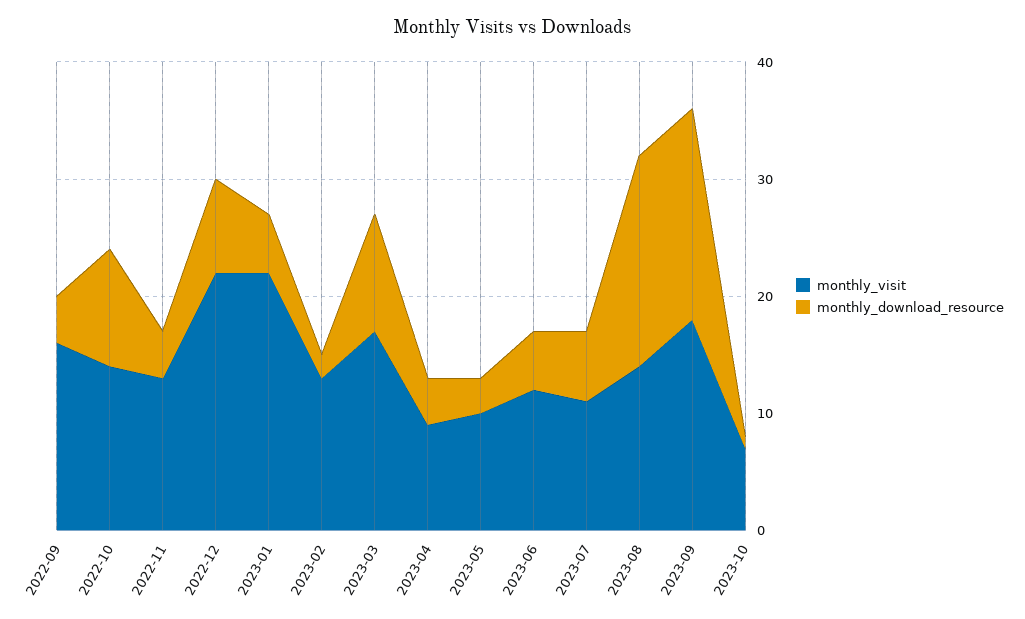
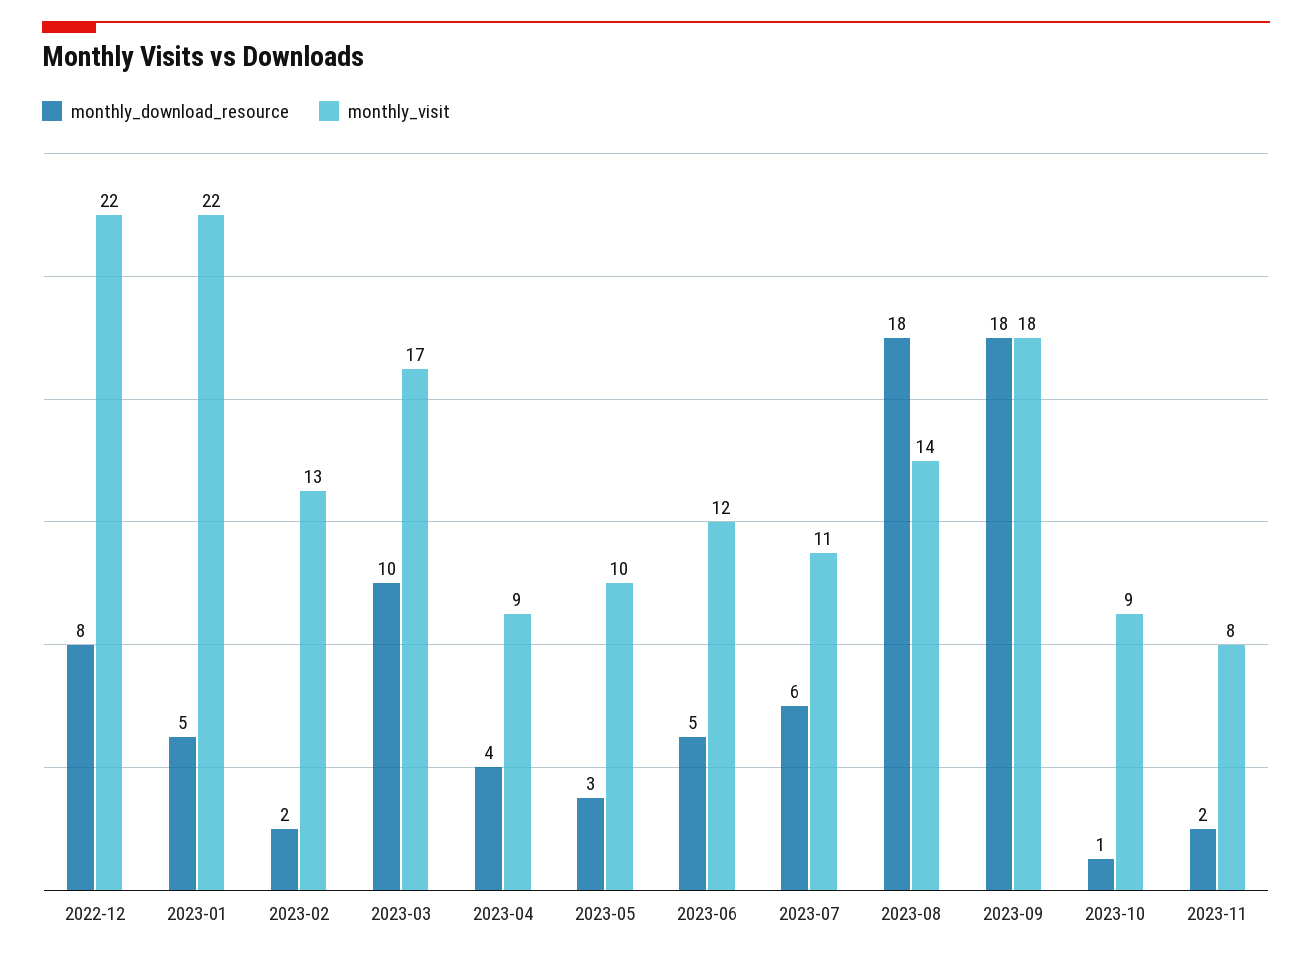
monthly_visit, 2022-09: 16 -> none
monthly_download_resource, 2022-09: 4 -> none
monthly_visit, 2022-10: 14 -> none
monthly_download_resource, 2022-10: 10 -> none
monthly_visit, 2022-11: 13 -> none
monthly_download_resource, 2022-11: 4 -> none
monthly_visit, 2023-10: 7 -> 9
monthly_download_resource, 2023-11: none -> 2
monthly_visit, 2023-11: none -> 8

